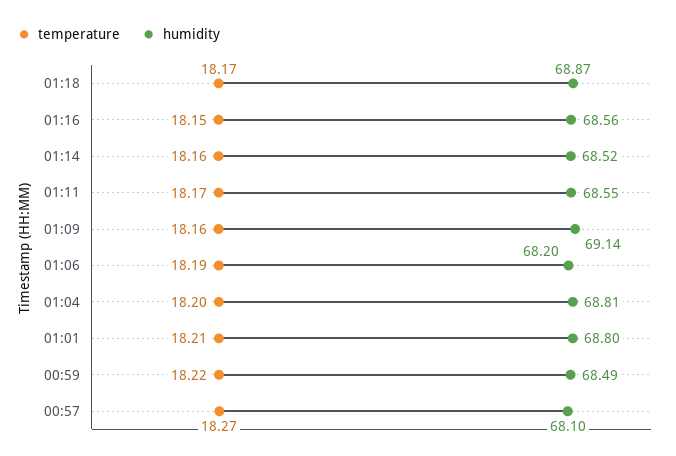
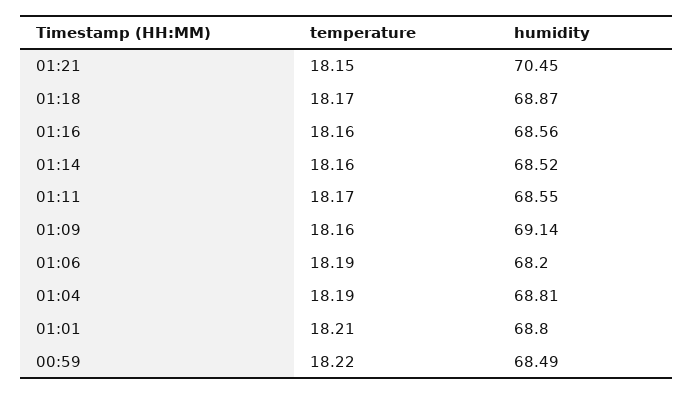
temperature, 01:16: 18.15 -> 18.16
temperature, 01:04: 18.2 -> 18.19
temperature, 00:57: 18.27 -> none
humidity, 00:57: 68.1 -> none
temperature, 01:21: none -> 18.15
humidity, 01:21: none -> 70.45

